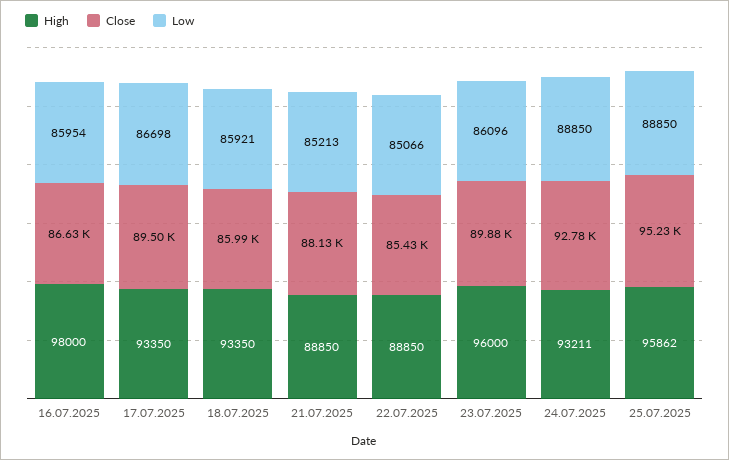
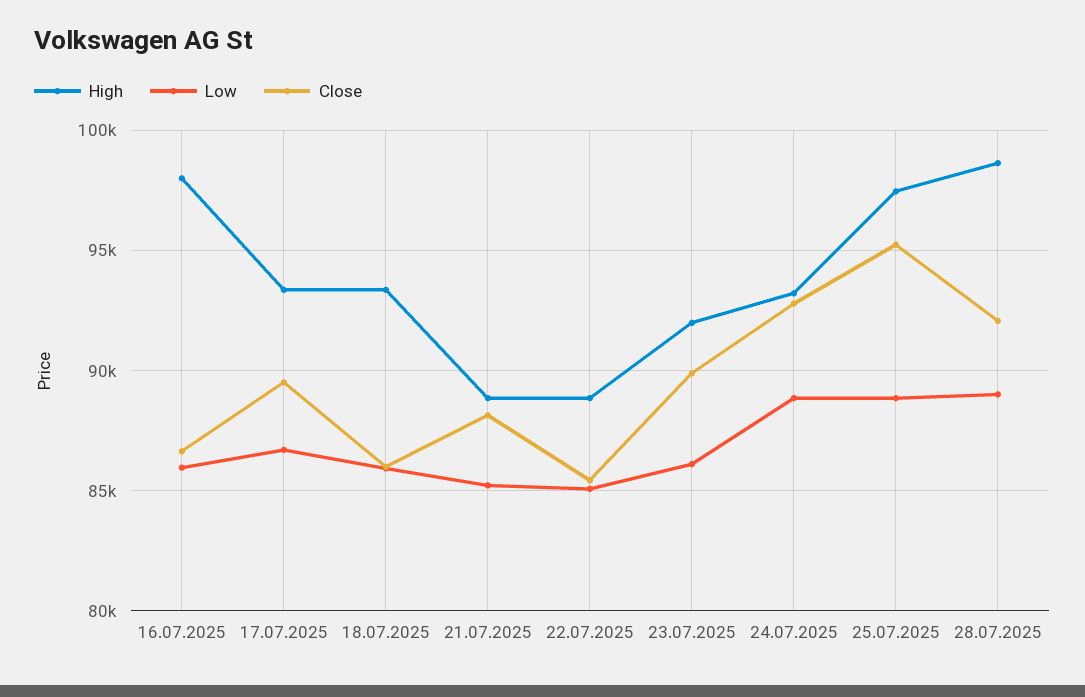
High, 23.07.2025: 96000 -> 92000
High, 25.07.2025: 95862 -> 97500
High, 28.07.2025: none -> 98500
Low, 28.07.2025: none -> 89000
Close, 28.07.2025: none -> 92000

